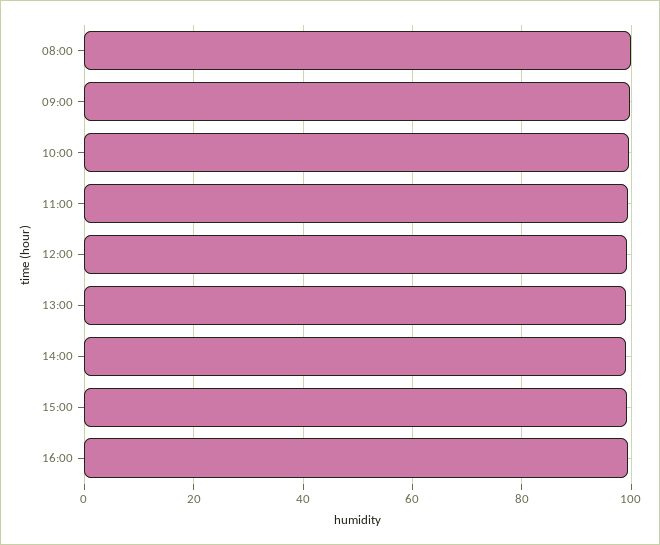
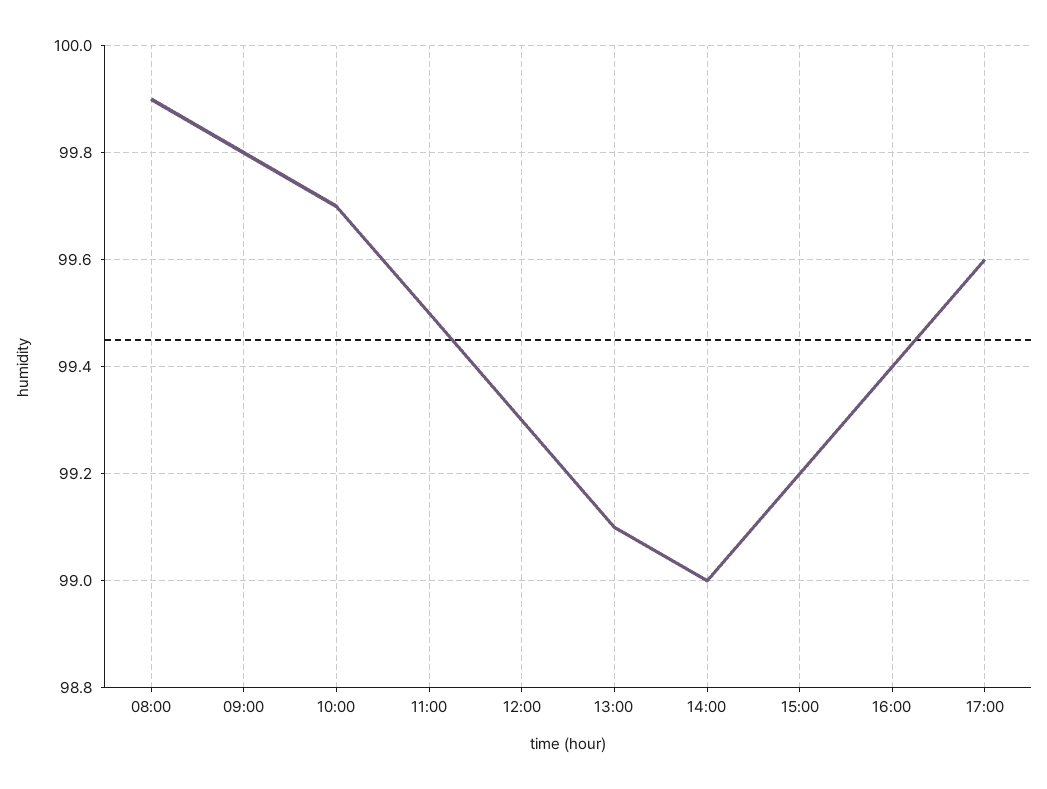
17:00: none -> 99.6

